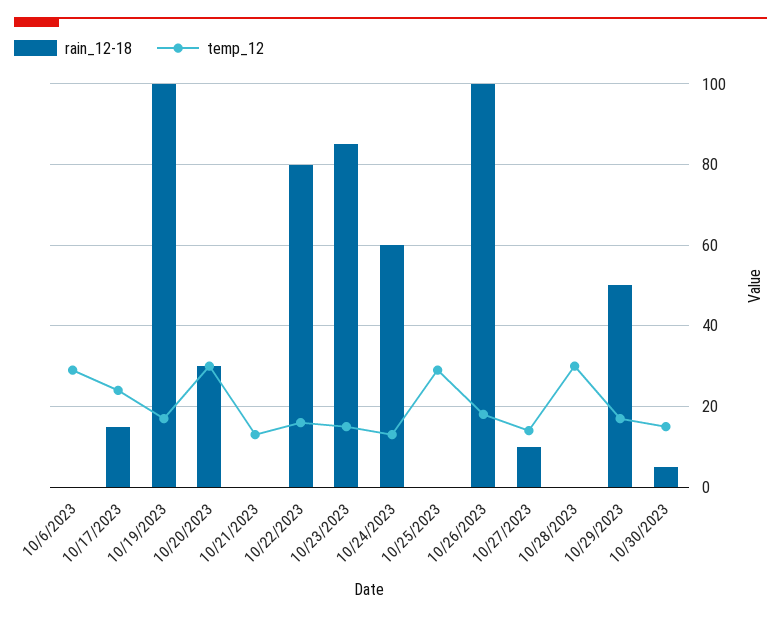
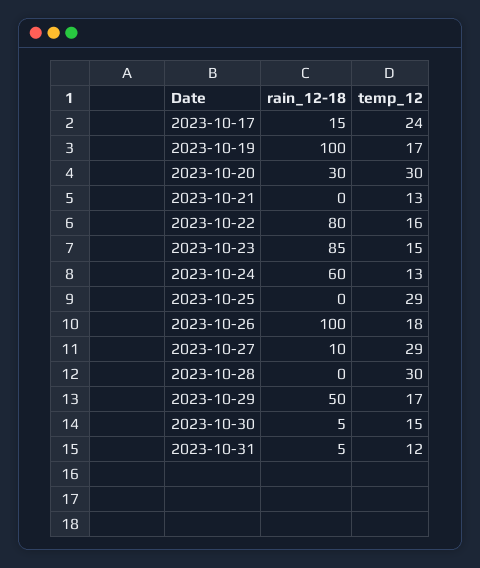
rain_12-18, 10/6/2023: 0 -> none
temp_12, 10/6/2023: 30 -> none
temp_12, 10/27/2023: 15 -> 29
rain_12-18, 2023-10-31: none -> 5
temp_12, 2023-10-31: none -> 12

